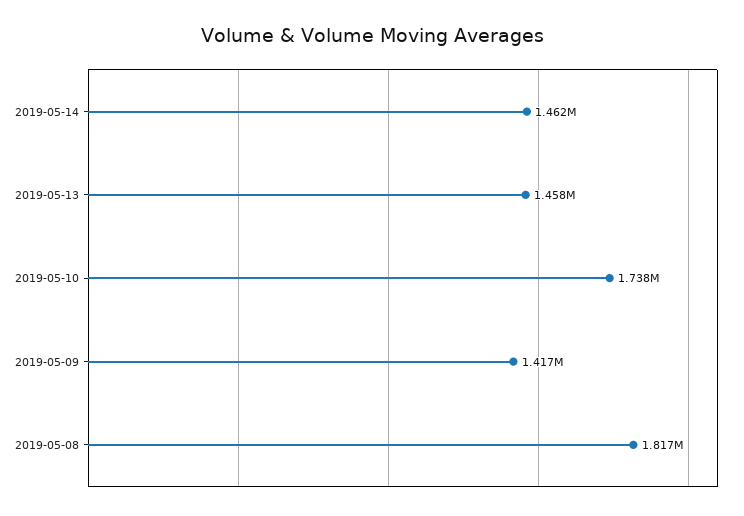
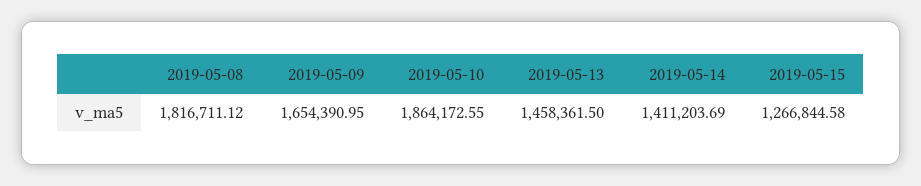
2019-05-14: 1462000 -> 1411203.69
2019-05-10: 1738000 -> 1864172.55
2019-05-09: 1417000 -> 1654390.95
2019-05-15: none -> 1266844.58

